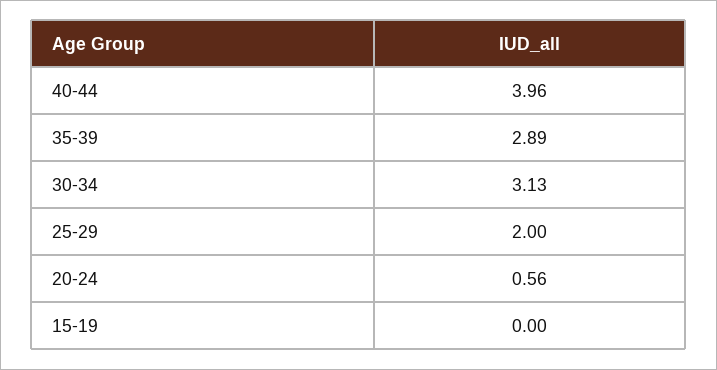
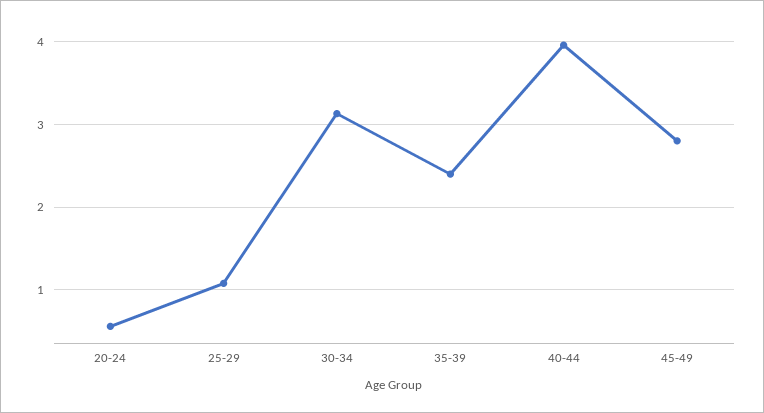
35-39: 2.89 -> 2.4
25-29: 2 -> 1.1
15-19: 0 -> none
45-49: none -> 2.8

